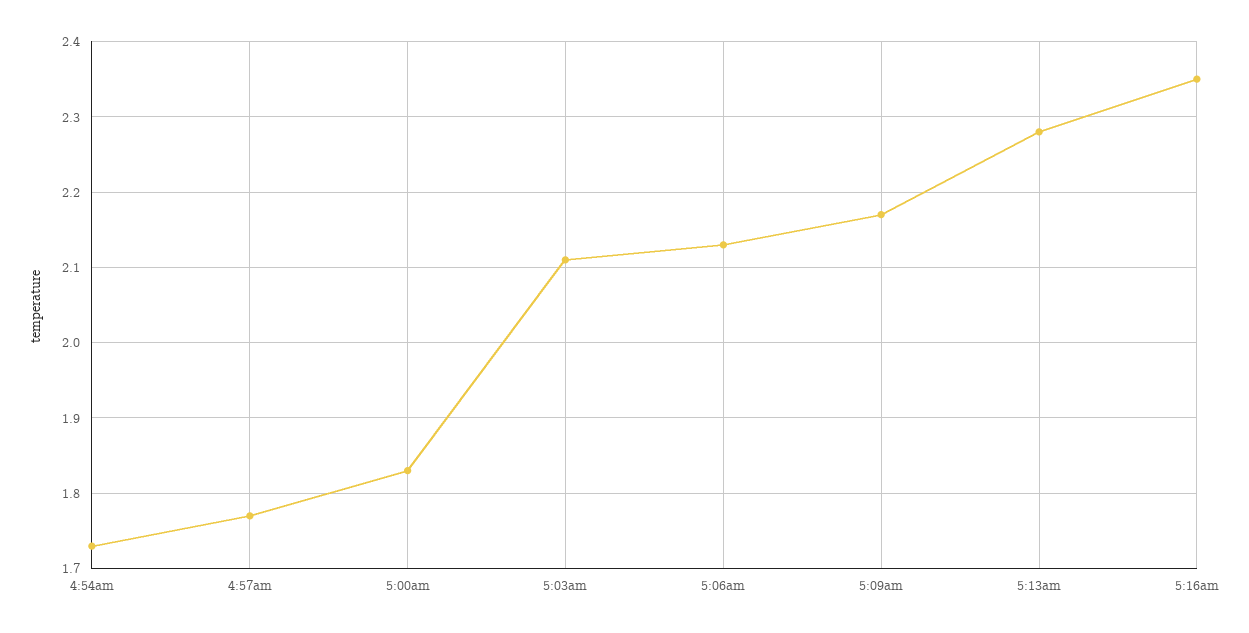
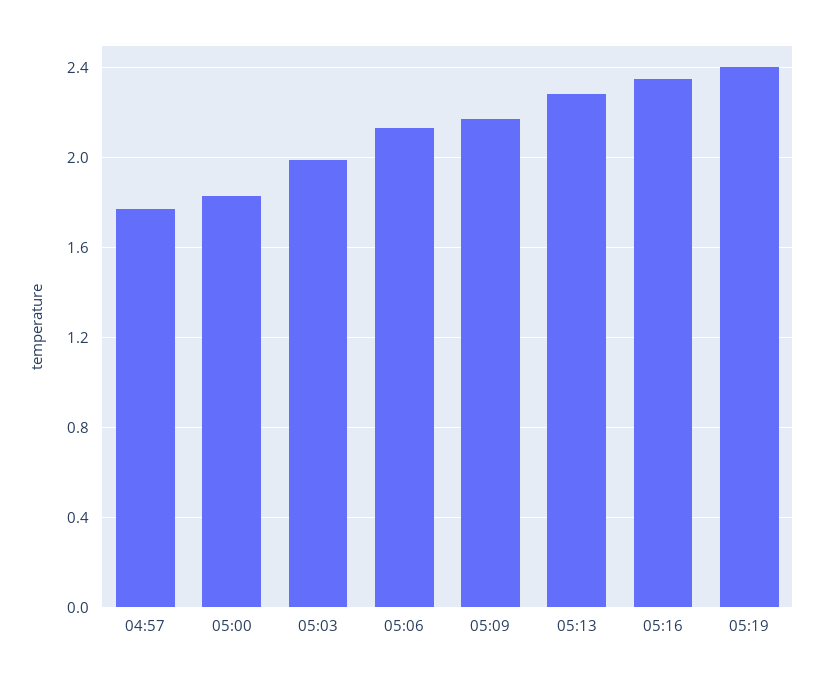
4:54am: 1.73 -> none
5:03am: 2.11 -> 2
05:19: none -> 2.4

